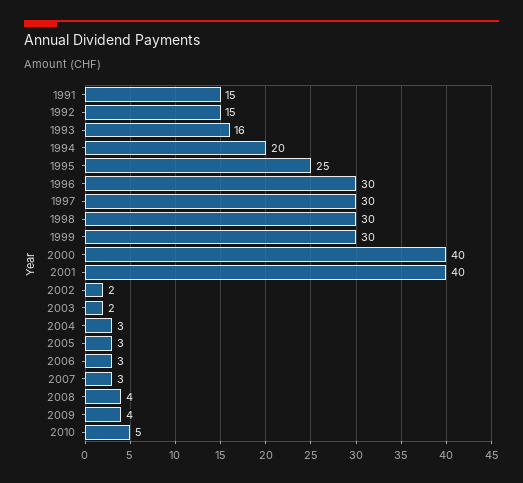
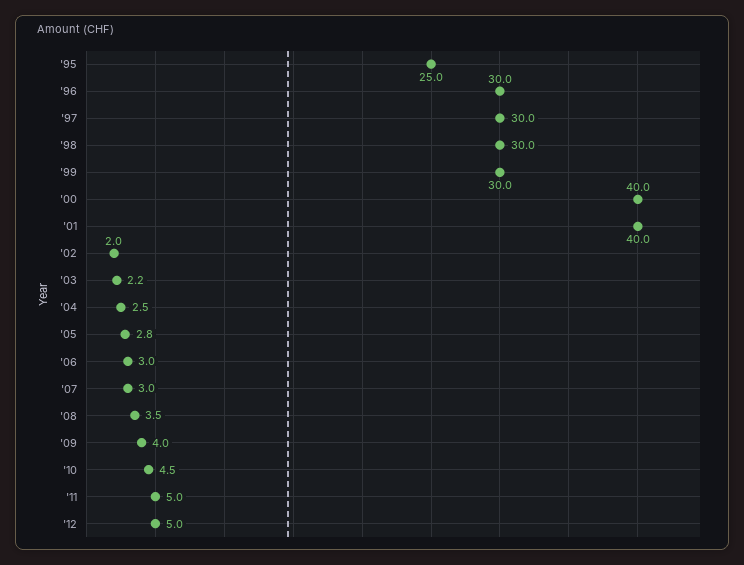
1991: 15 -> none
1992: 15 -> none
1993: 16 -> none
1994: 20 -> none
'11: none -> 5
'12: none -> 5

